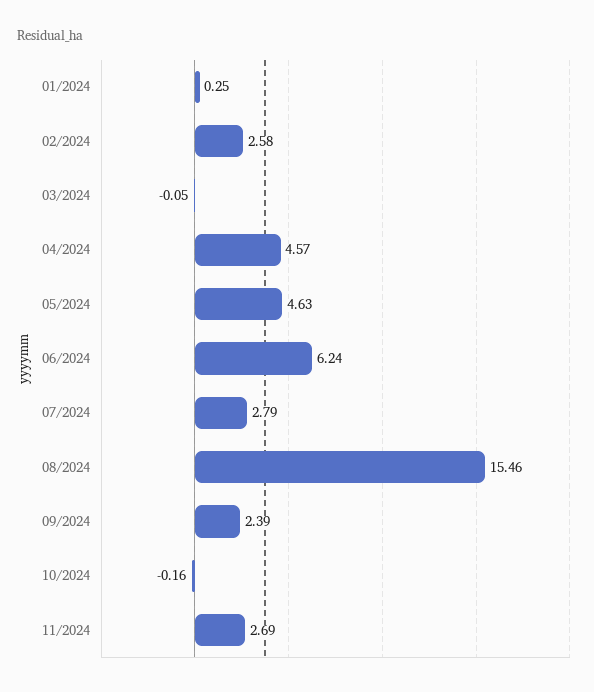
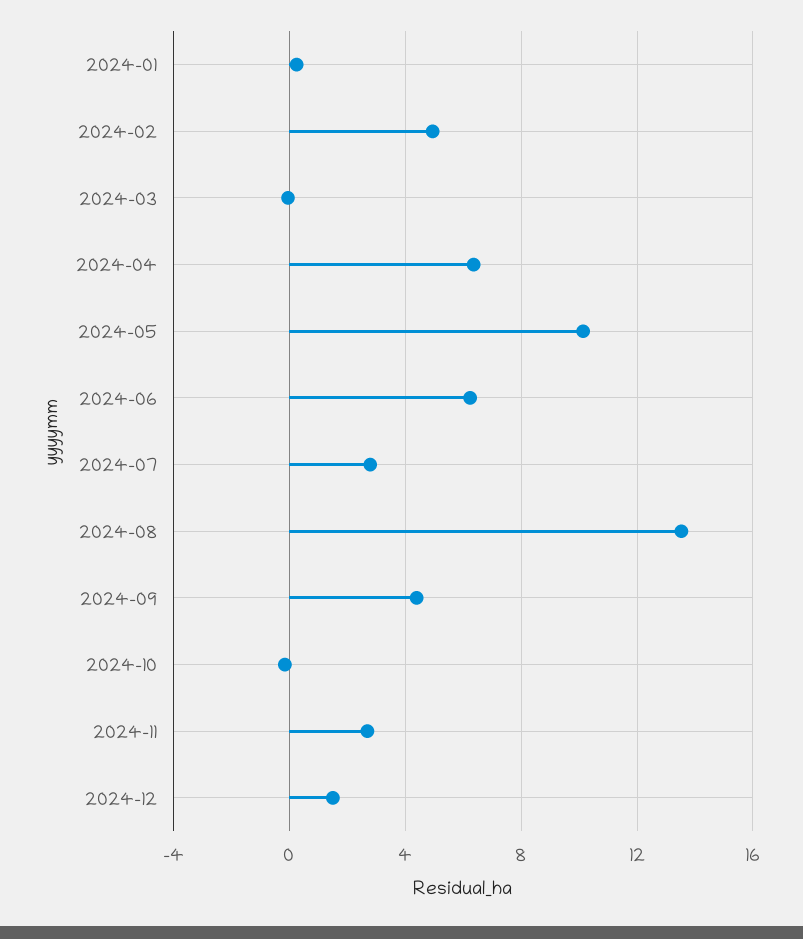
02/2024: 2.58 -> 5
04/2024: 4.57 -> 6.5
05/2024: 4.63 -> 10
08/2024: 15.46 -> 13.5
09/2024: 2.39 -> 4.5
2024-12: none -> 1.5

